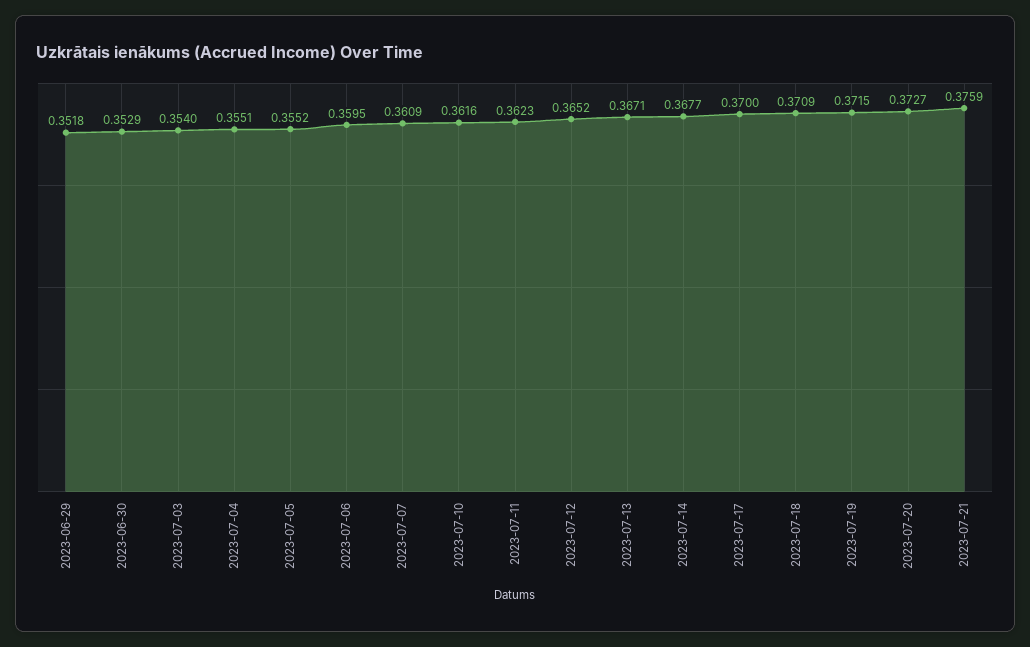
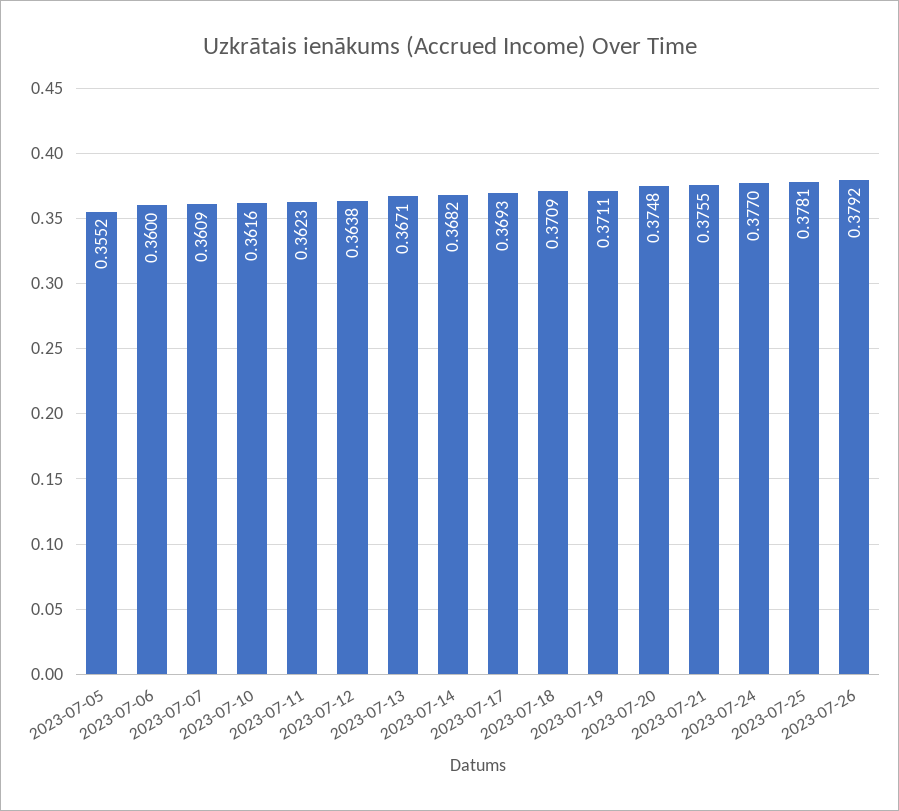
2023-06-29: 0.3518 -> none
2023-06-30: 0.3529 -> none
2023-07-03: 0.354 -> none
2023-07-04: 0.3551 -> none
2023-07-06: 0.3595 -> 0.36
2023-07-12: 0.3652 -> 0.3638
2023-07-14: 0.3677 -> 0.3682
2023-07-17: 0.37 -> 0.3693
2023-07-19: 0.3715 -> 0.3711
2023-07-20: 0.3727 -> 0.3748
2023-07-21: 0.3759 -> 0.3755
2023-07-24: none -> 0.377
2023-07-25: none -> 0.3781
2023-07-26: none -> 0.3792

